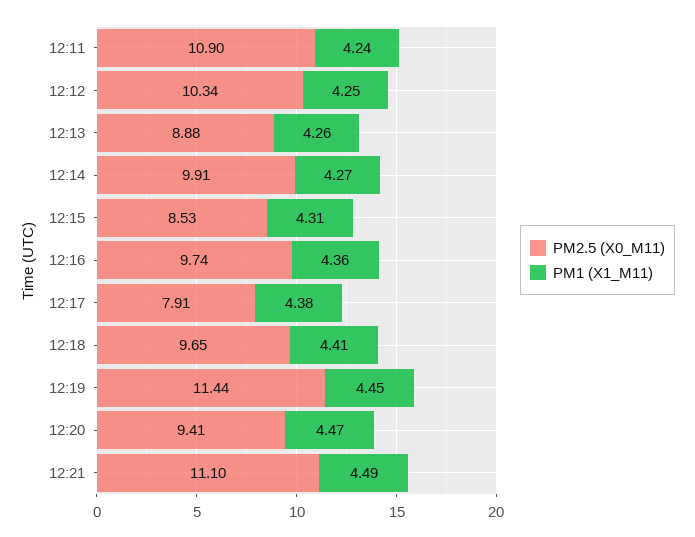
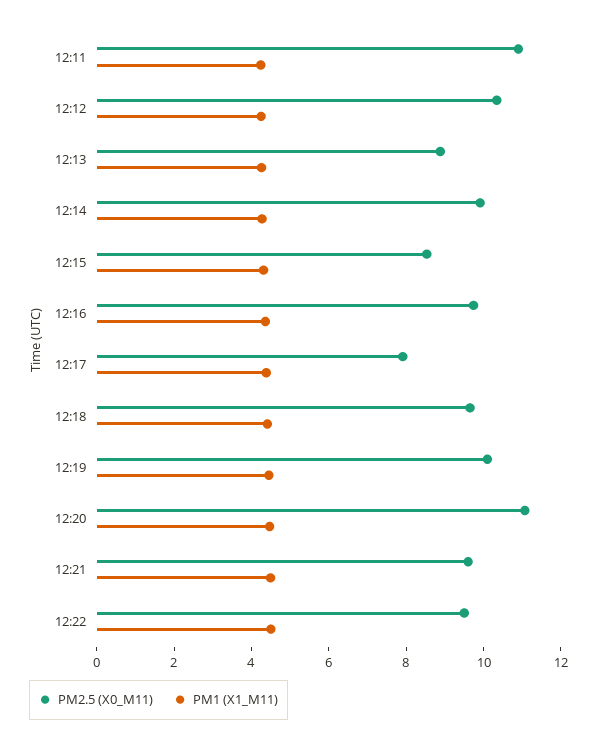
PM2.5 (X0_M11), 12:19: 11.44 -> 10
PM2.5 (X0_M11), 12:20: 9.41 -> 11
PM2.5 (X0_M11), 12:21: 11.1 -> 9.5
PM2.5 (X0_M11), 12:22: none -> 9.5
PM1 (X1_M11), 12:22: none -> 4.5

